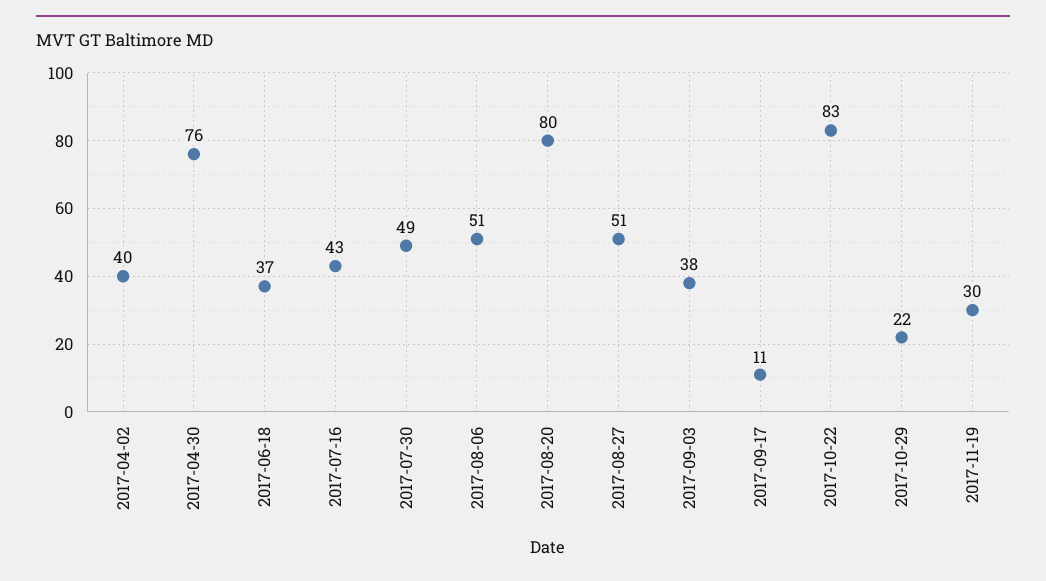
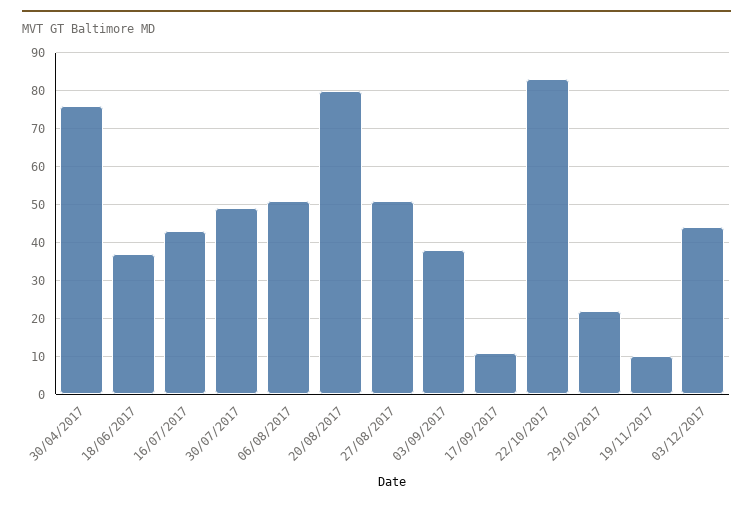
2017-04-02: 40 -> none
2017-11-19: 30 -> 10
03/12/2017: none -> 45

